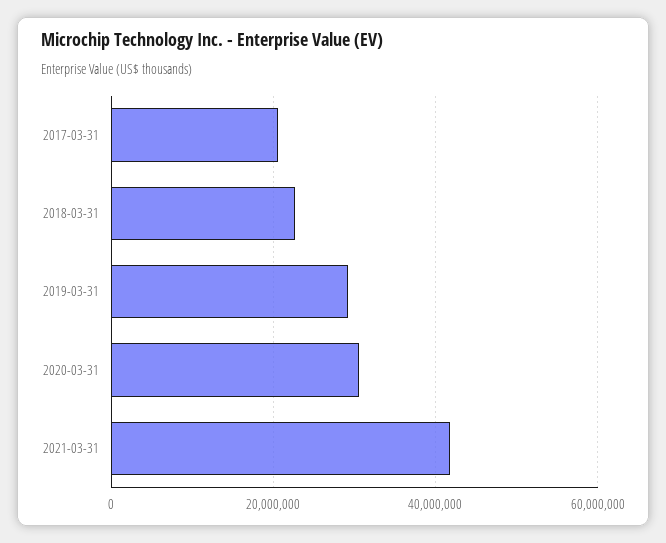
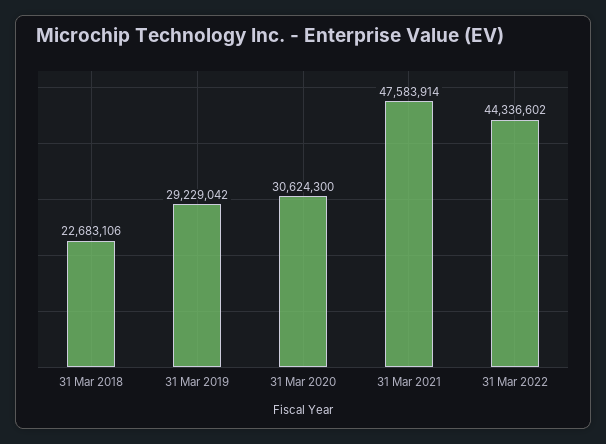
2017-03-31: 20000000 -> none
2021-03-31: 42000000 -> 47583914
31 Mar 2022: none -> 44336602

